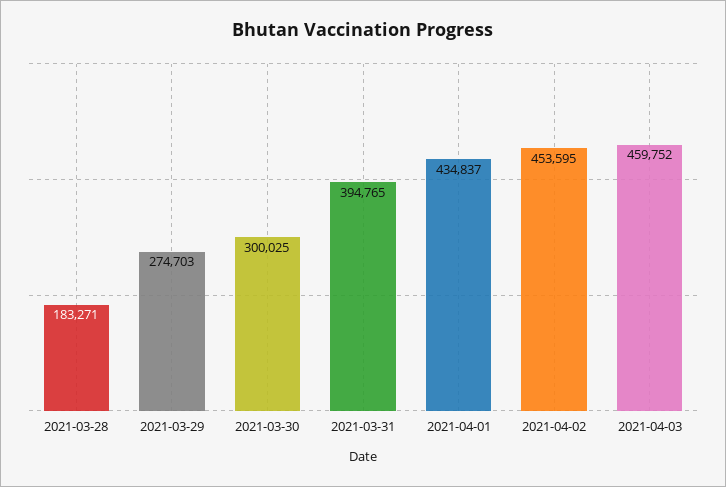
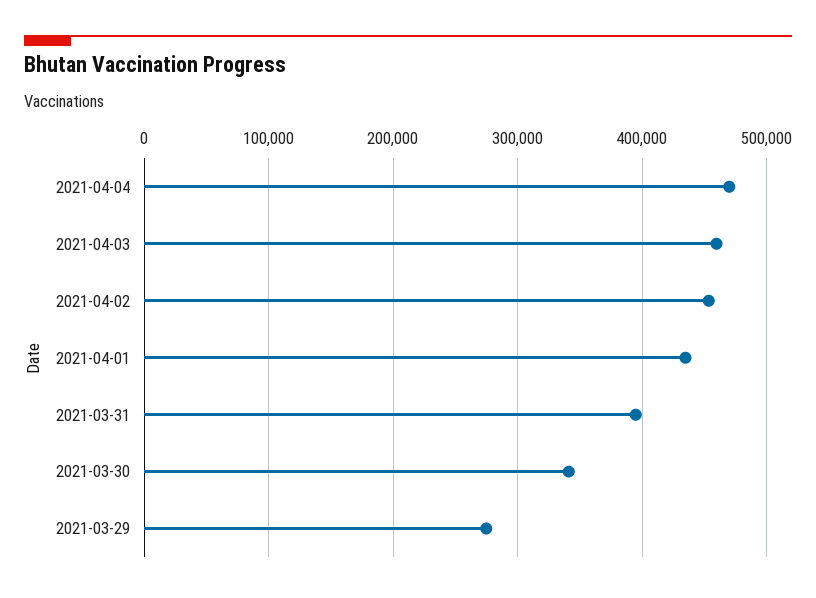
2021-03-28: 183271 -> none
2021-03-30: 300025 -> 340000
2021-04-04: none -> 470000

